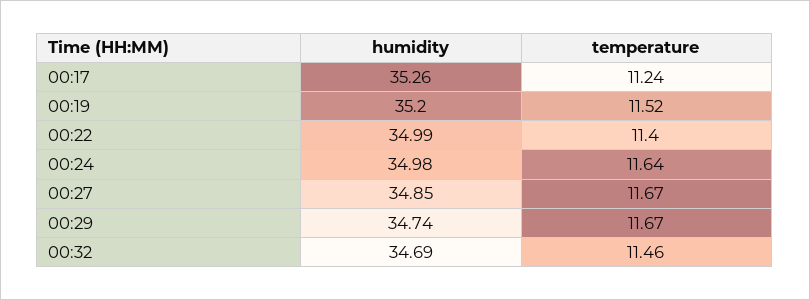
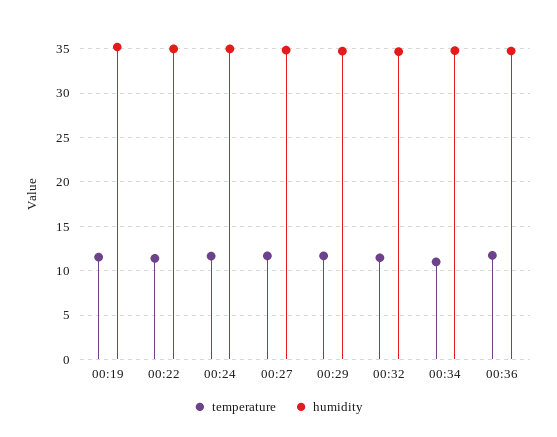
humidity, 00:17: 35.26 -> none
temperature, 00:17: 11.24 -> none
temperature, 00:34: none -> 11
humidity, 00:34: none -> 35
temperature, 00:36: none -> 12
humidity, 00:36: none -> 35

